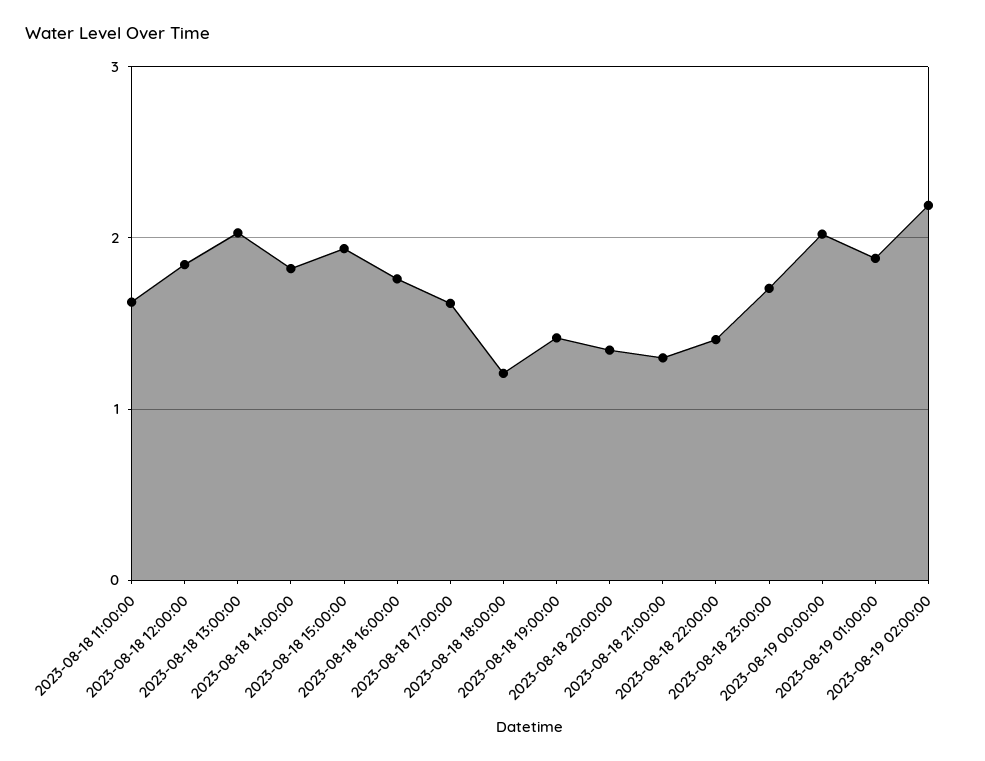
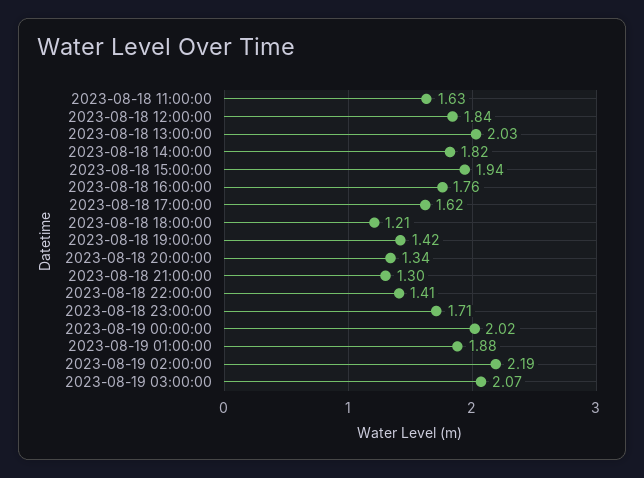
2023-08-19 03:00:00: none -> 2.07

